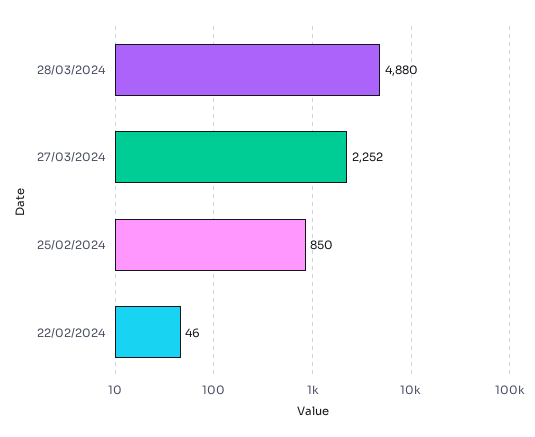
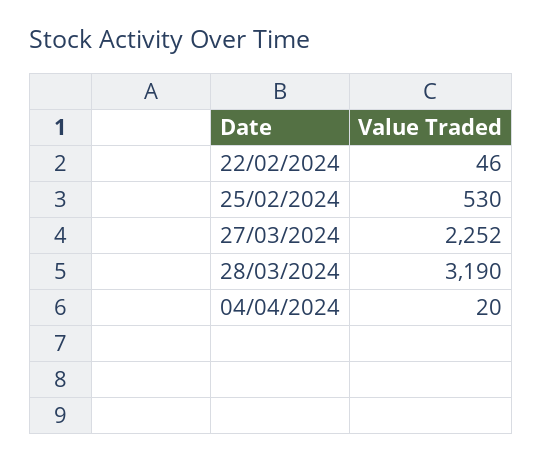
28/03/2024: 4880 -> 3190
25/02/2024: 850 -> 530
04/04/2024: none -> 20

